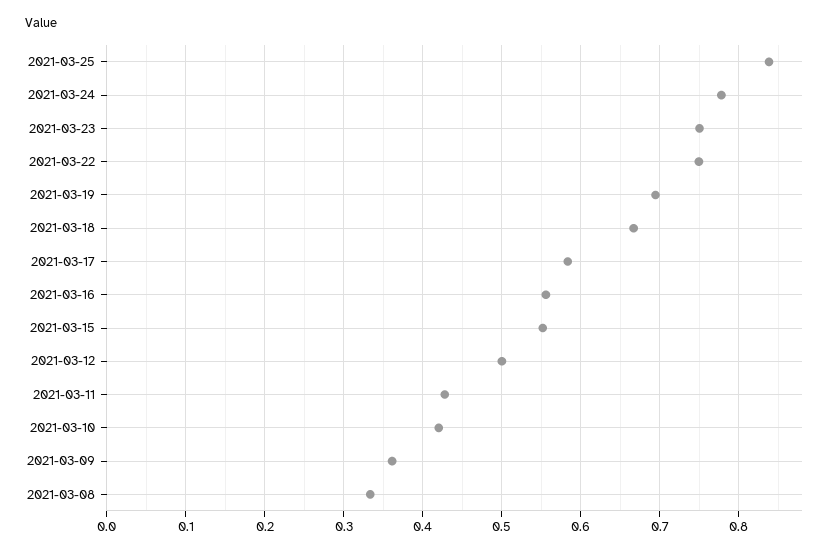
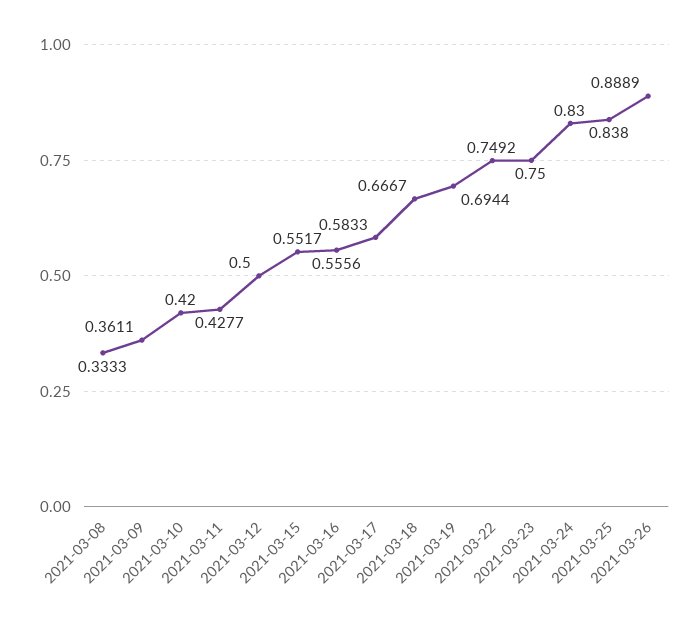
2021-03-24: 0.78 -> 0.83
2021-03-26: none -> 0.8889

